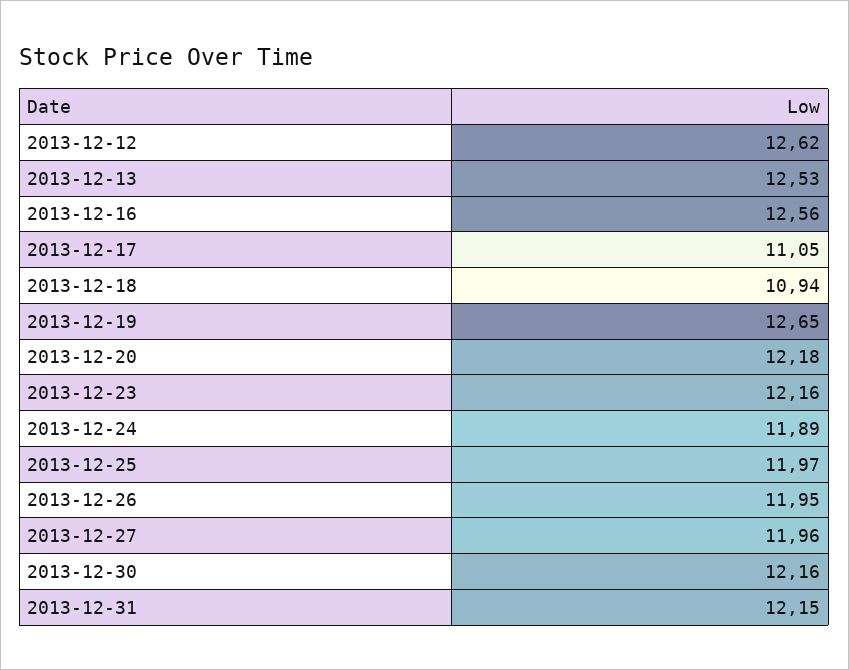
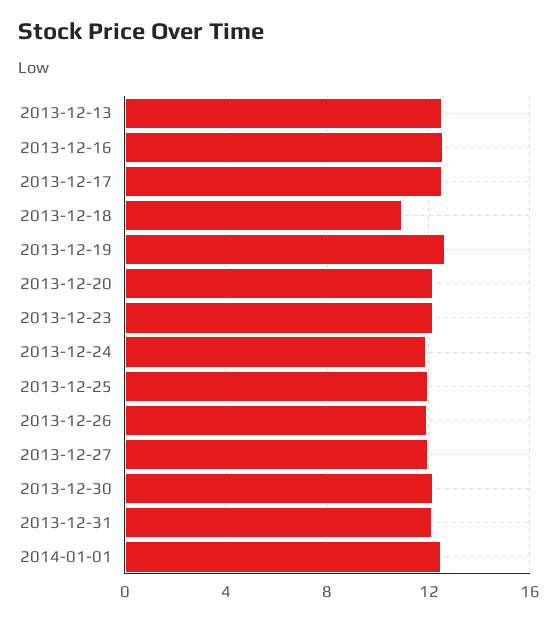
2013-12-12: 12.62 -> none
2013-12-17: 11.05 -> 12.5
2014-01-01: none -> 12.5

